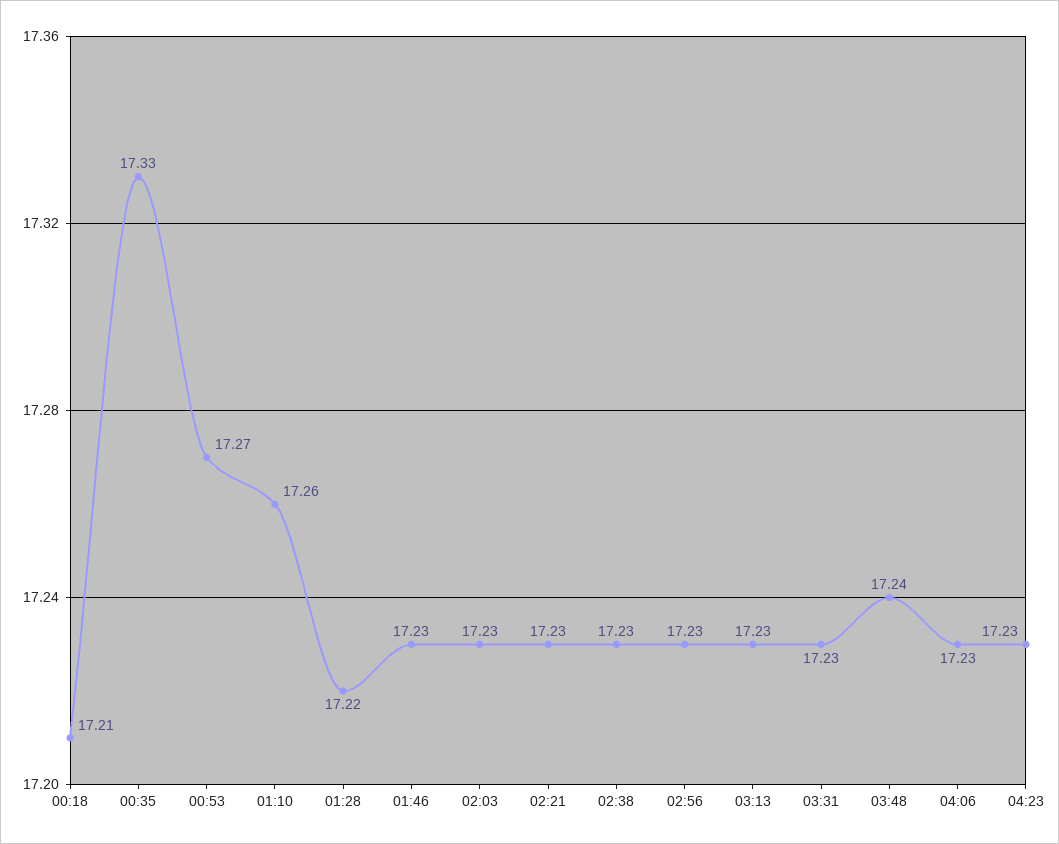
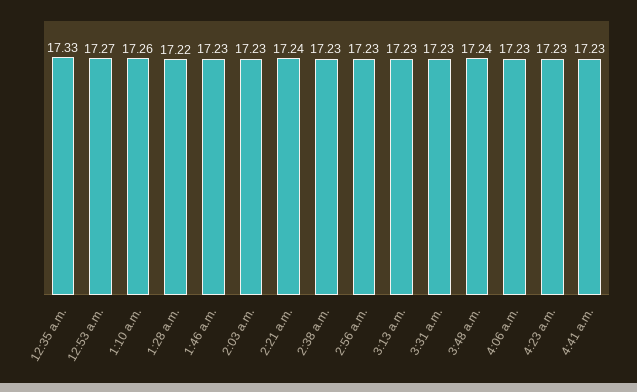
00:18: 17.21 -> none
02:21: 17.23 -> 17.24
4:41 a.m.: none -> 17.23

